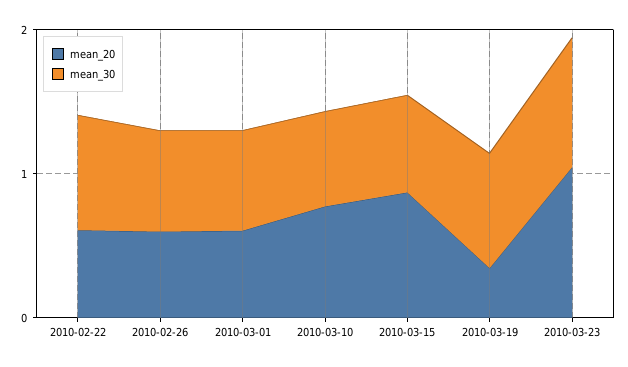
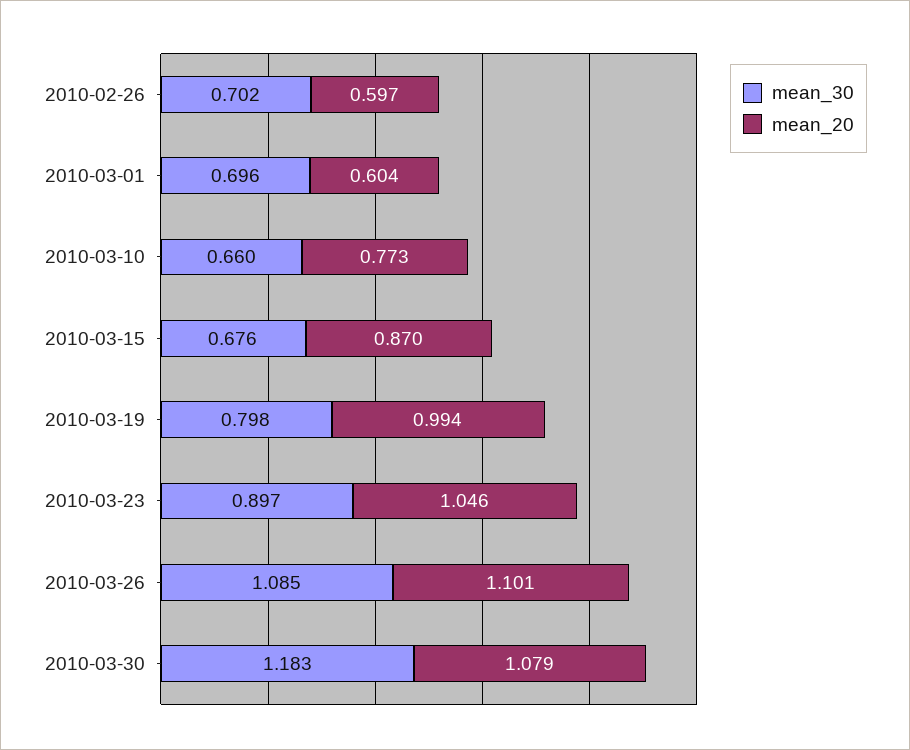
mean_20, 2010-02-22: 0.6 -> none
mean_30, 2010-02-22: 0.8 -> none
mean_20, 2010-03-19: 0.4 -> 0.994
mean_30, 2010-03-26: none -> 1.085
mean_20, 2010-03-26: none -> 1.101
mean_30, 2010-03-30: none -> 1.183
mean_20, 2010-03-30: none -> 1.079

